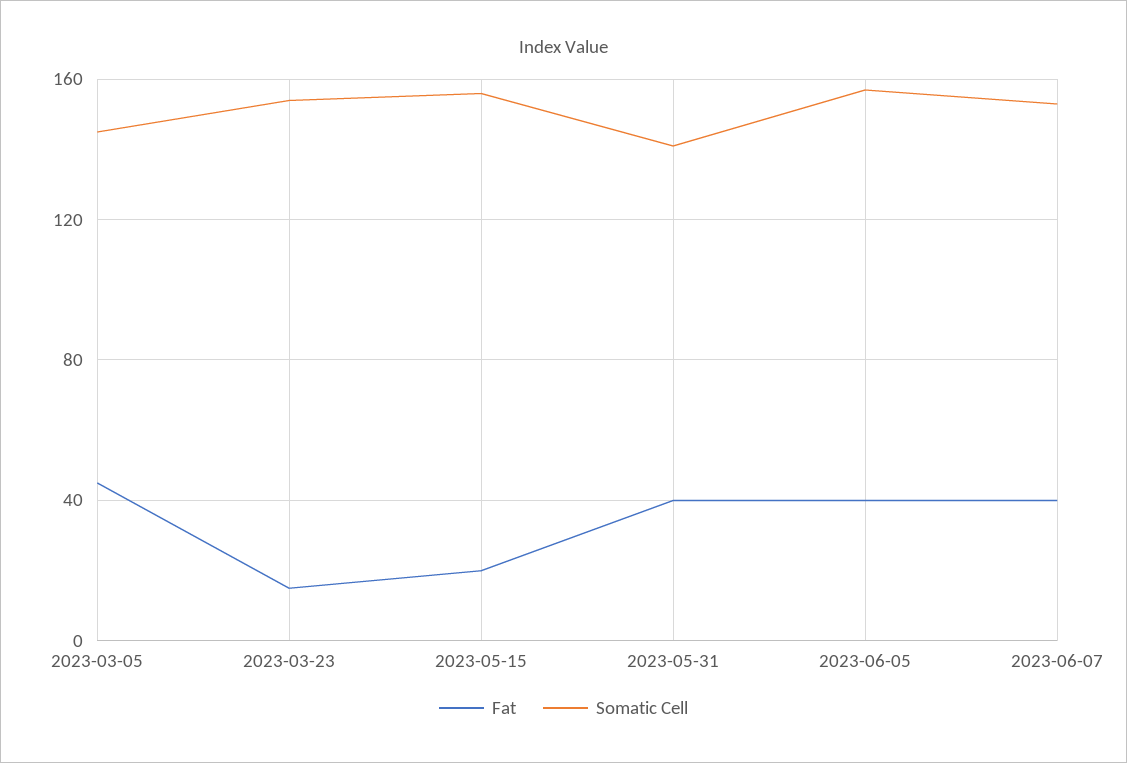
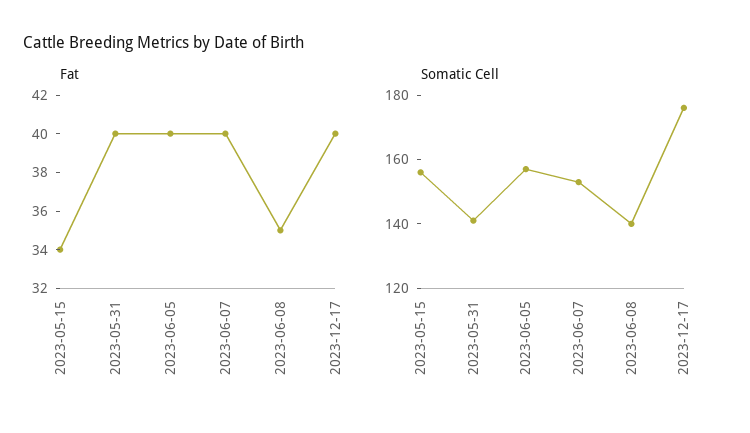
Fat, 2023-03-05: 45 -> none
Somatic Cell, 2023-03-05: 145 -> none
Fat, 2023-03-23: 15 -> none
Somatic Cell, 2023-03-23: 155 -> none
Fat, 2023-05-15: 20 -> 34
Fat, 2023-06-08: none -> 35
Fat, 2023-12-17: none -> 40
Somatic Cell, 2023-06-08: none -> 140
Somatic Cell, 2023-12-17: none -> 175

